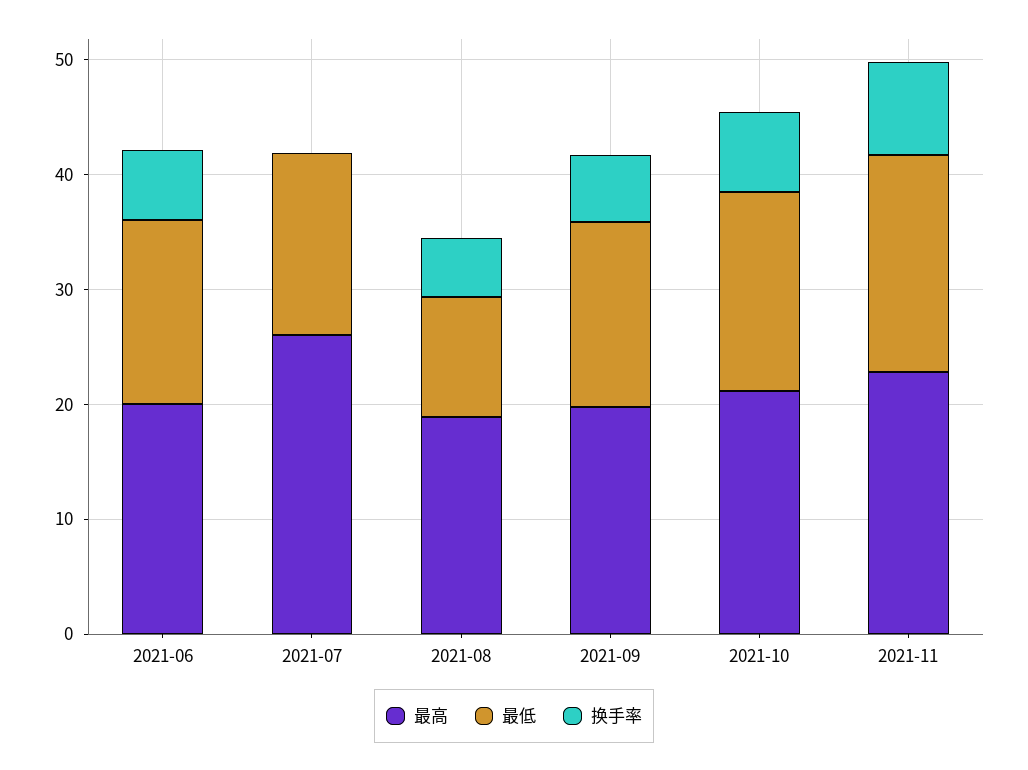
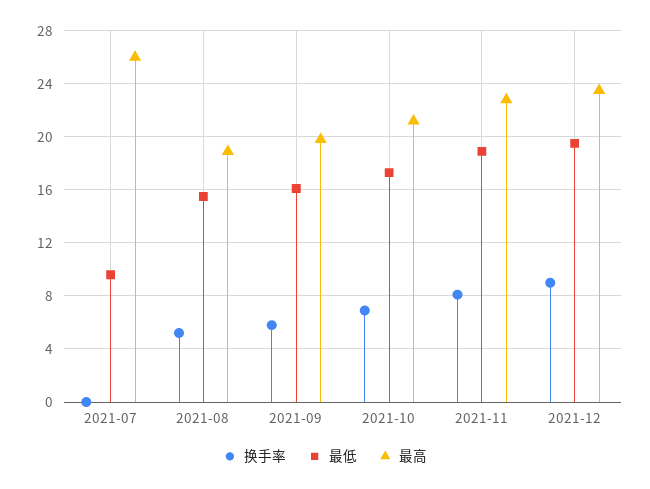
最高, 2021-06: 20 -> none
最低, 2021-06: 16 -> none
换手率, 2021-06: 6 -> none
最低, 2021-07: 16 -> 9.5
最低, 2021-08: 10 -> 15.5
换手率, 2021-12: none -> 9
最低, 2021-12: none -> 19.5
最高, 2021-12: none -> 23.5

